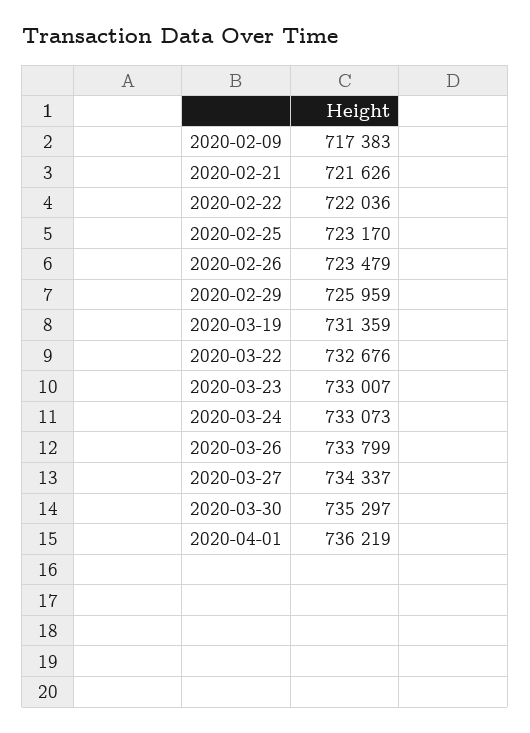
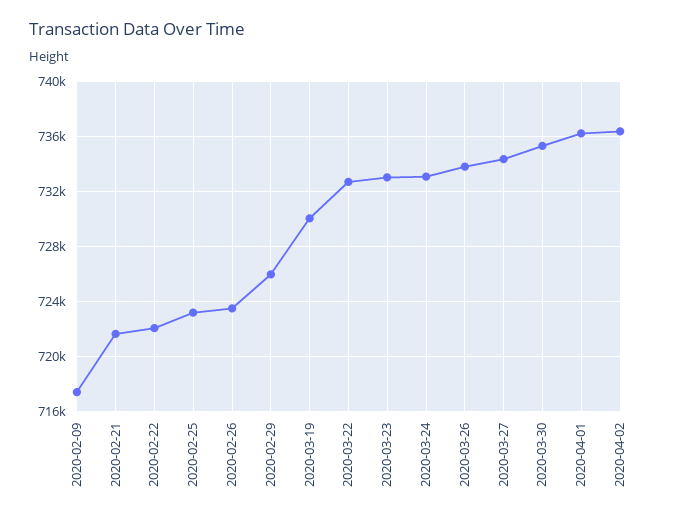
2020-03-19: 731359 -> 730000
2020-04-02: none -> 736500

